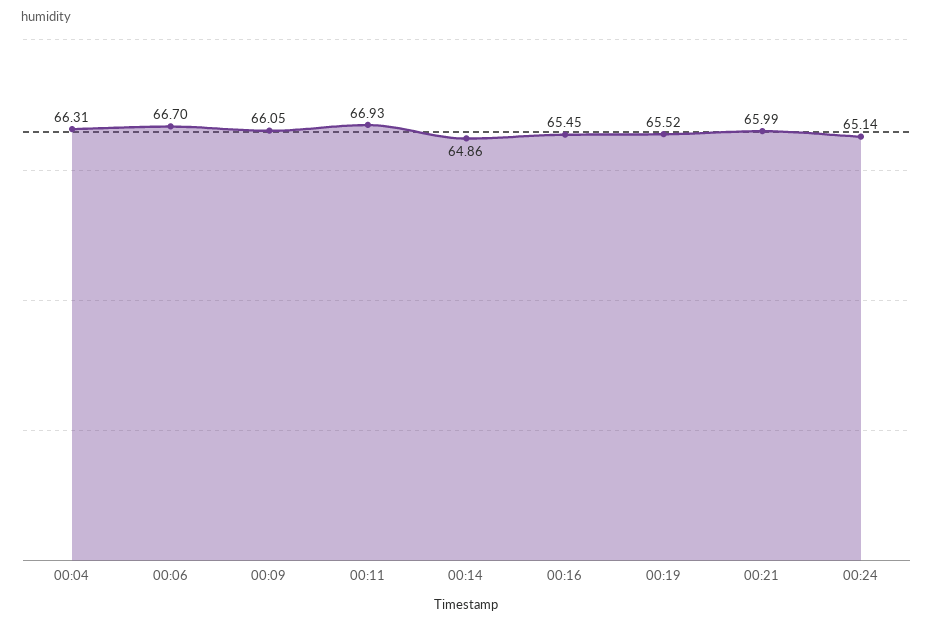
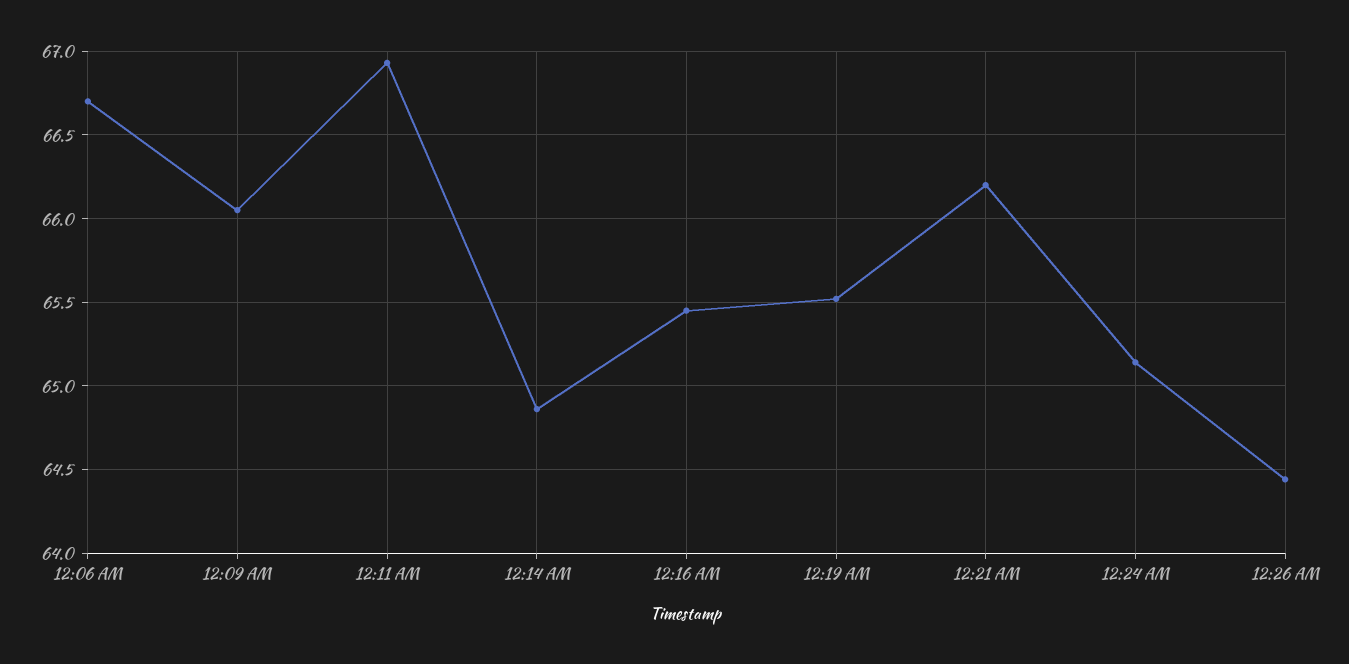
00:04: 66.31 -> none
00:21: 65.99 -> 66.2
12:26 AM: none -> 64.45

